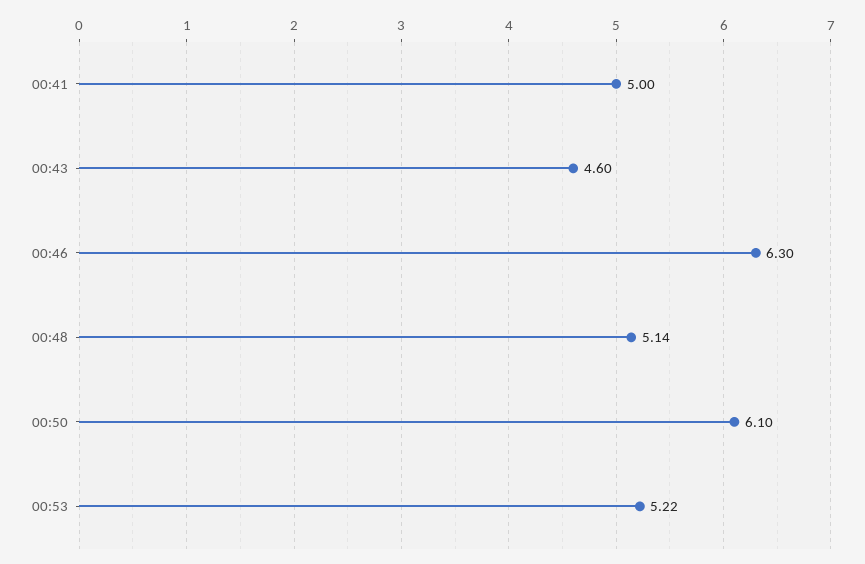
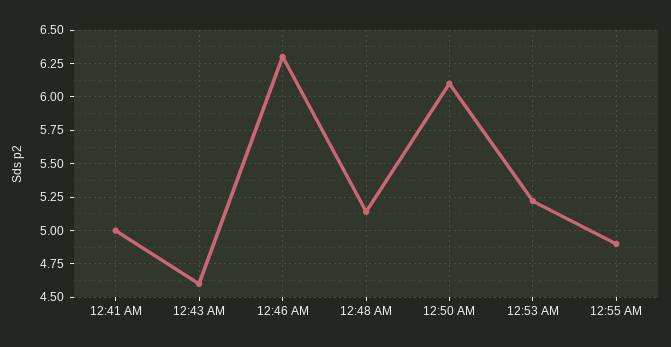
12:55 AM: none -> 4.9

